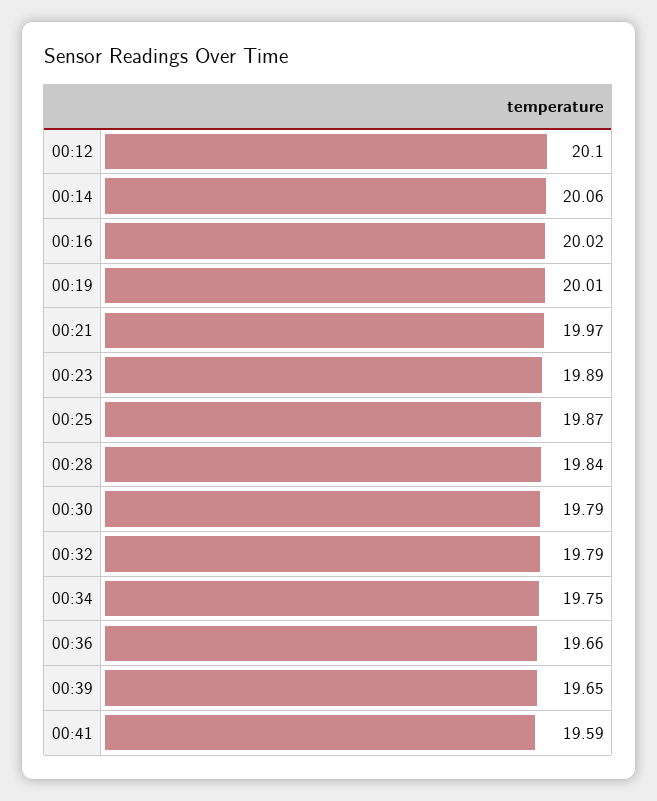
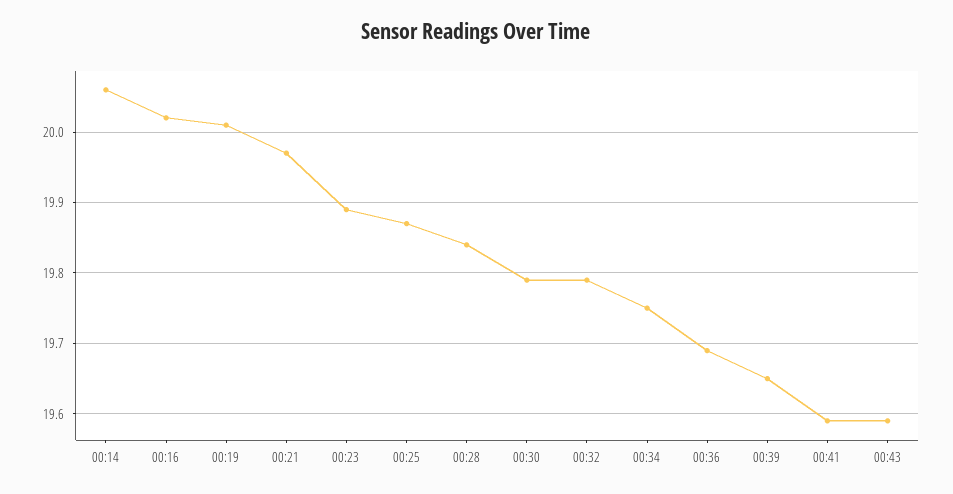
00:12: 20.1 -> none
00:36: 19.66 -> 19.69
00:43: none -> 19.59

